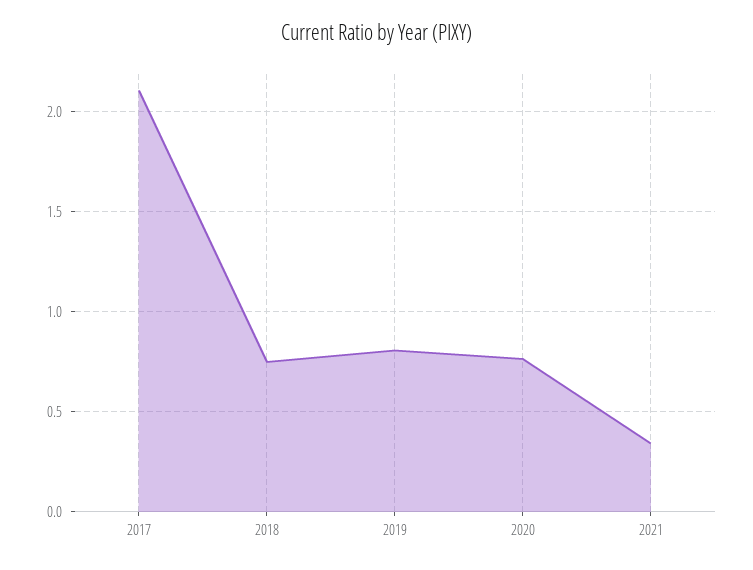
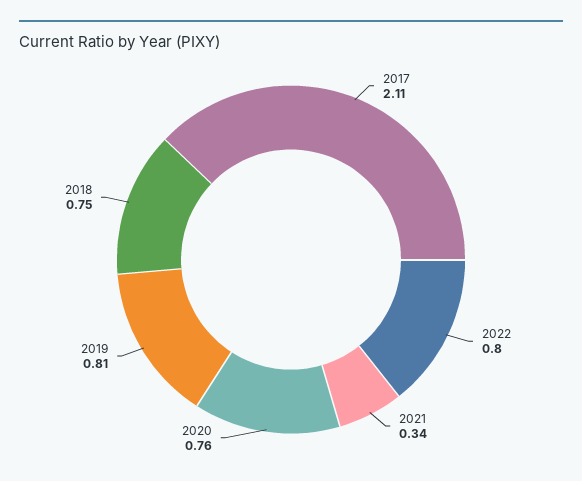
2022: none -> 0.8

